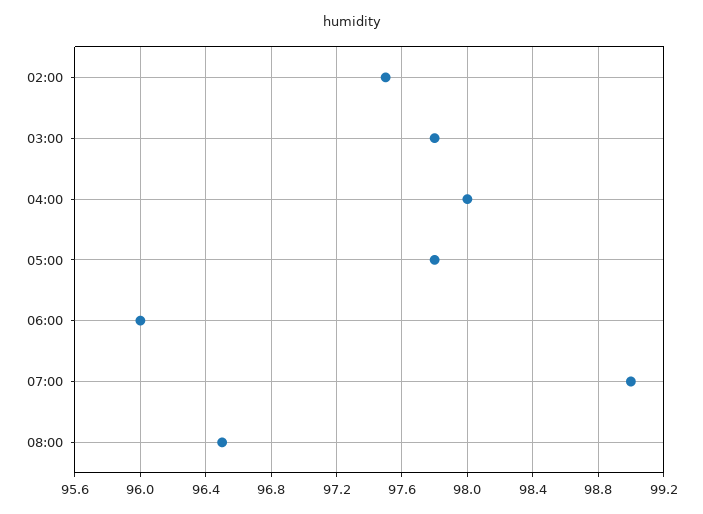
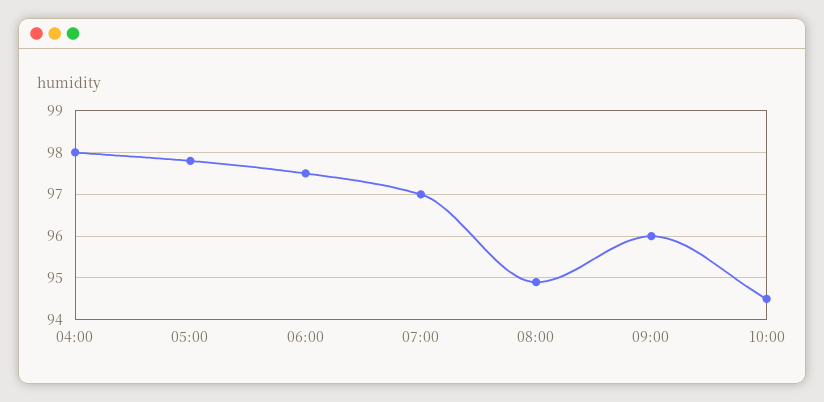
02:00: 97.5 -> none
03:00: 97.8 -> none
06:00: 96 -> 97.5
07:00: 99 -> 97
08:00: 96.5 -> 95
09:00: none -> 96
10:00: none -> 94.5

